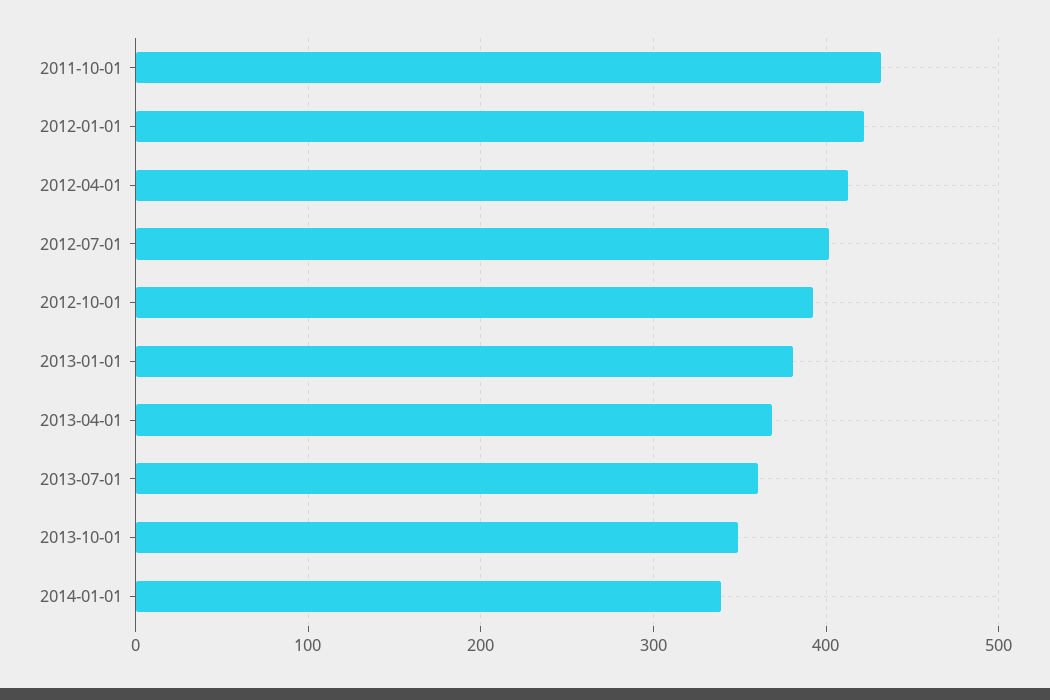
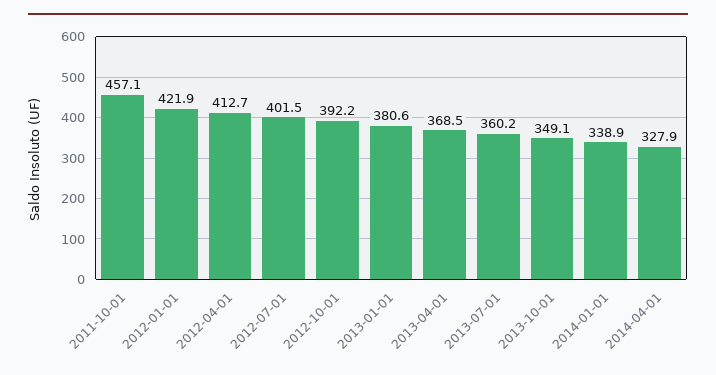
2011-10-01: 430 -> 457.1
2014-04-01: none -> 327.9

